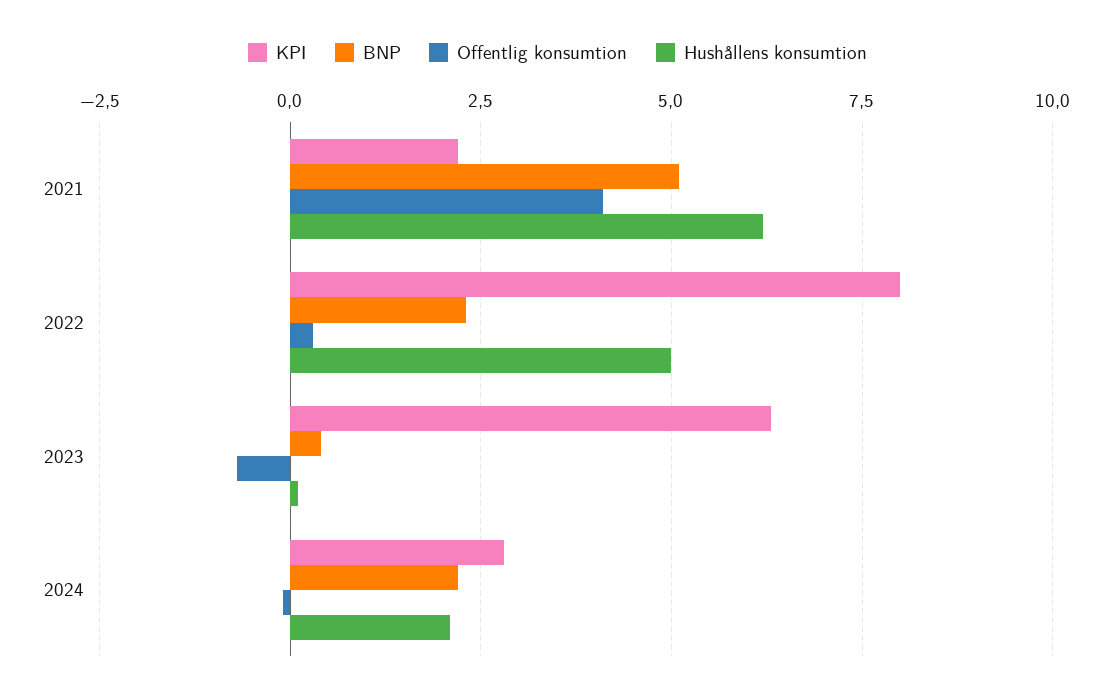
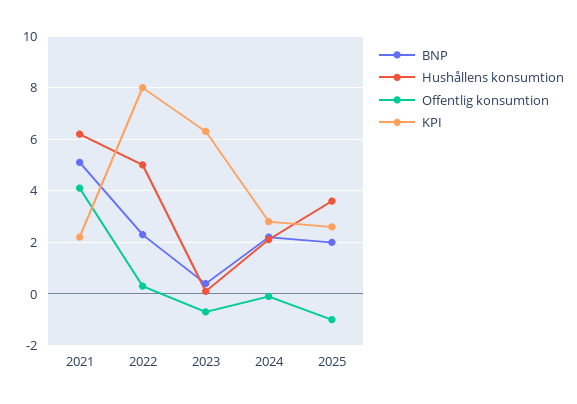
BNP, 2025: none -> 2
Hushållens konsumtion, 2025: none -> 3.5
Offentlig konsumtion, 2025: none -> -1
KPI, 2025: none -> 2.5

